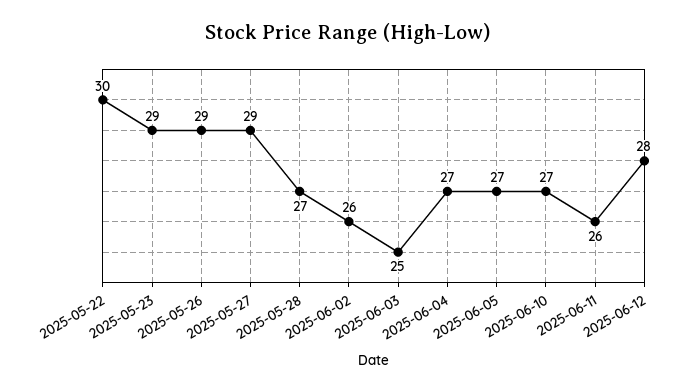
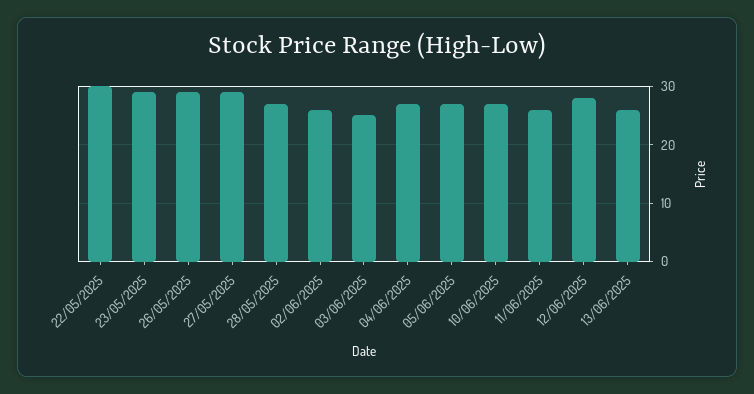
13/06/2025: none -> 25

